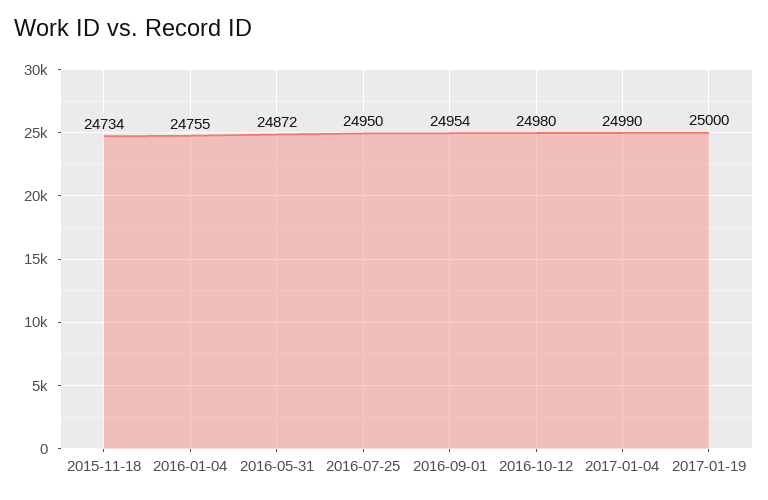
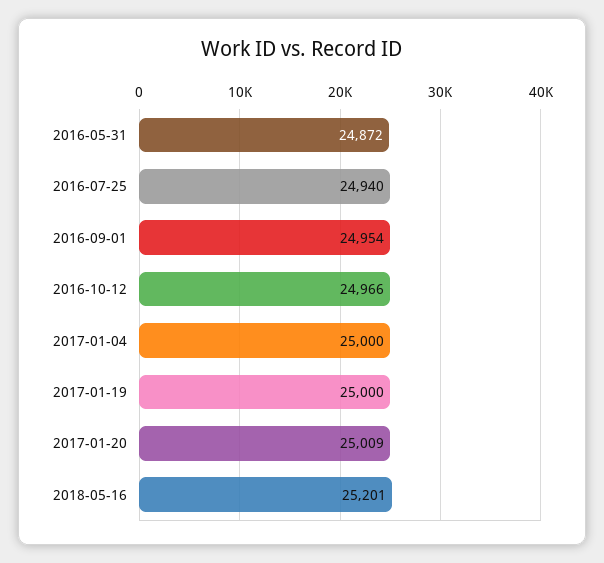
2015-11-18: 24734 -> none
2016-01-04: 24755 -> none
2016-07-25: 24950 -> 24940
2016-10-12: 24980 -> 24966
2017-01-04: 24990 -> 25000
2017-01-20: none -> 25009
2018-05-16: none -> 25201

